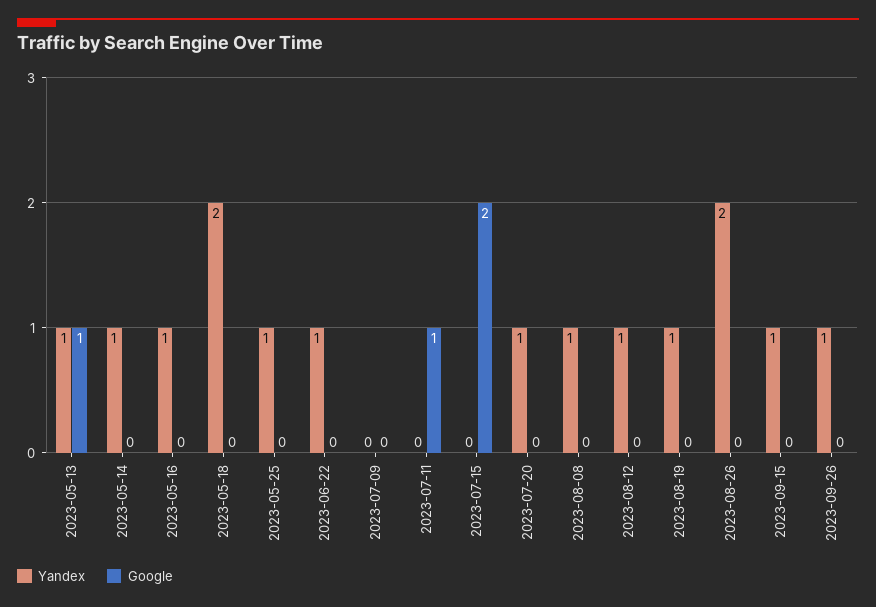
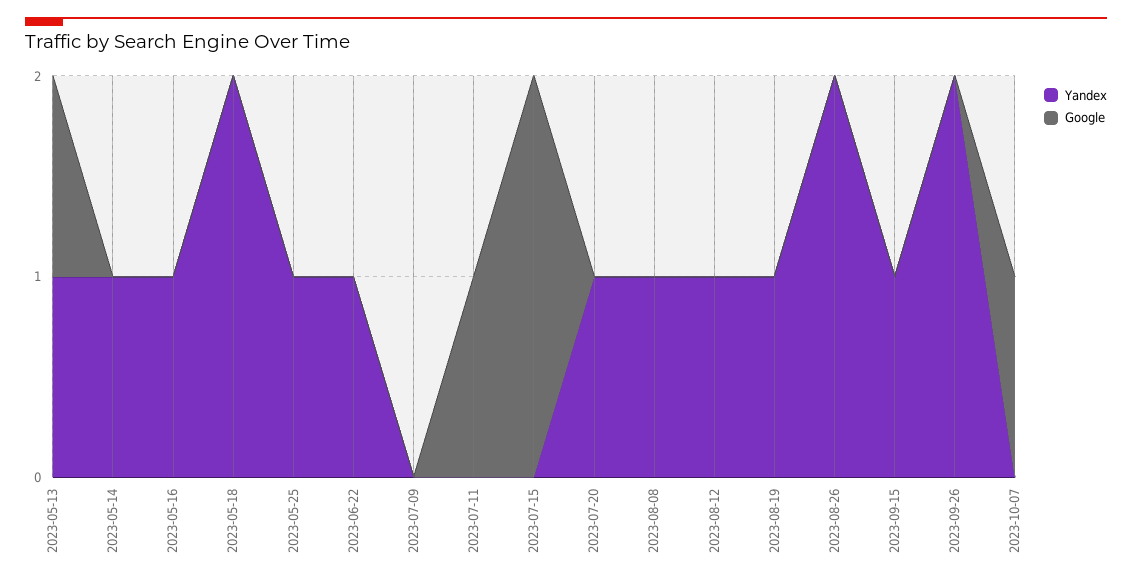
Yandex, 2023-09-26: 1 -> 2
Yandex, 2023-10-07: none -> 0
Google, 2023-10-07: none -> 1

